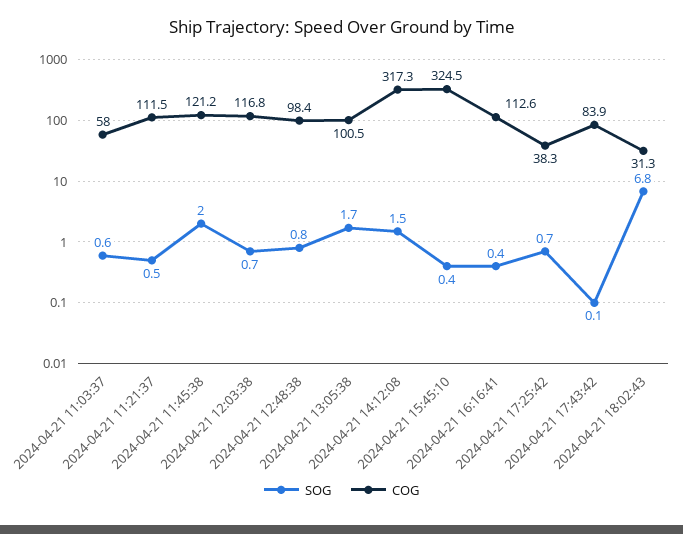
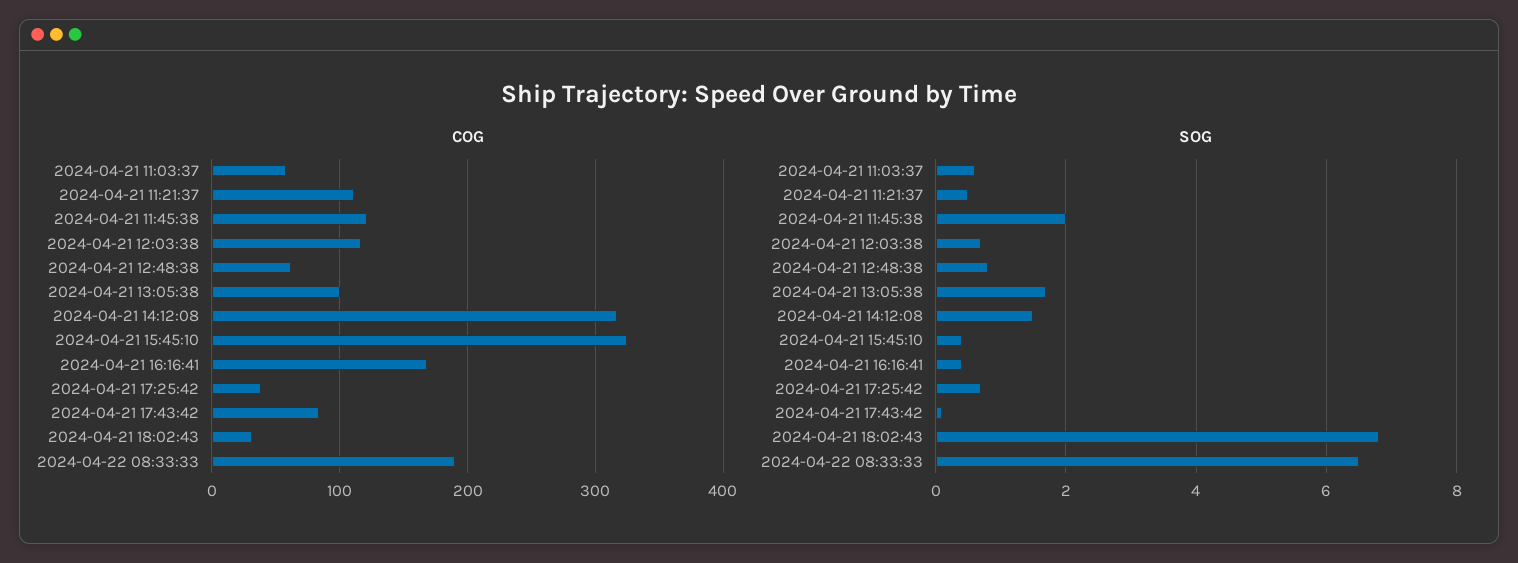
COG, 2024-04-21 12:48:38: 98.4 -> 60
COG, 2024-04-21 16:16:41: 112.6 -> 170
COG, 2024-04-22 08:33:33: none -> 190
SOG, 2024-04-22 08:33:33: none -> 6.5

